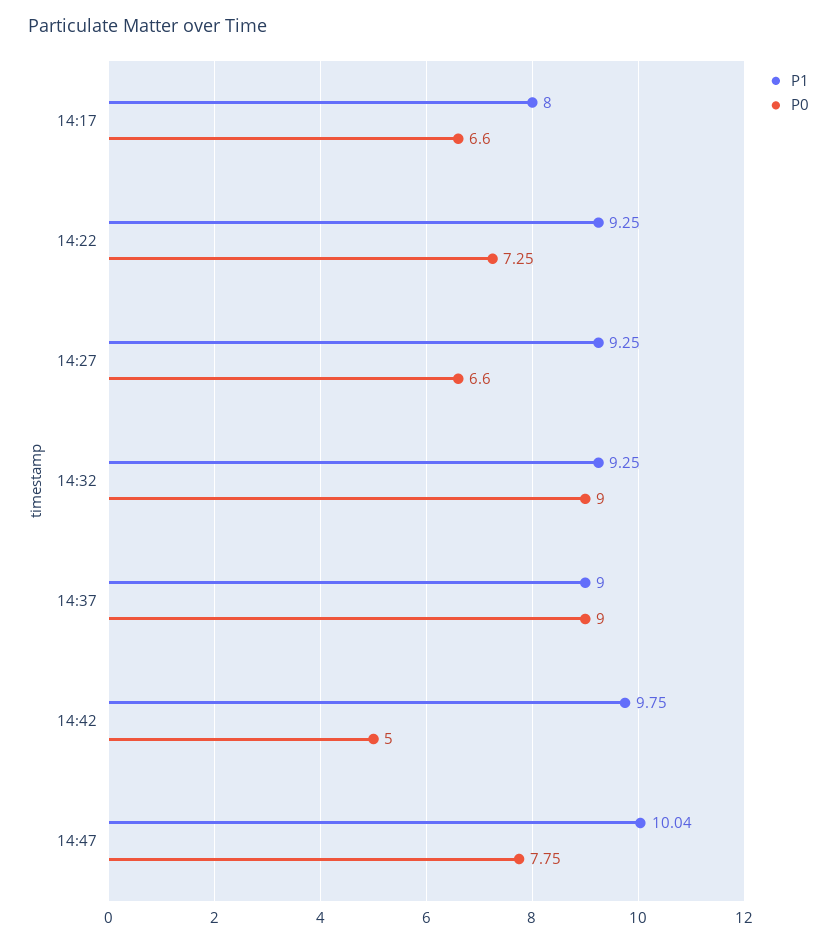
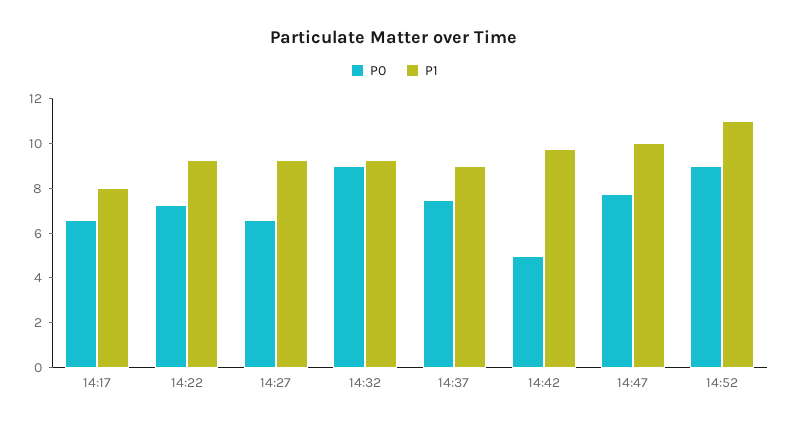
P0, 14:37: 9 -> 7.5
P0, 14:52: none -> 9
P1, 14:52: none -> 11

